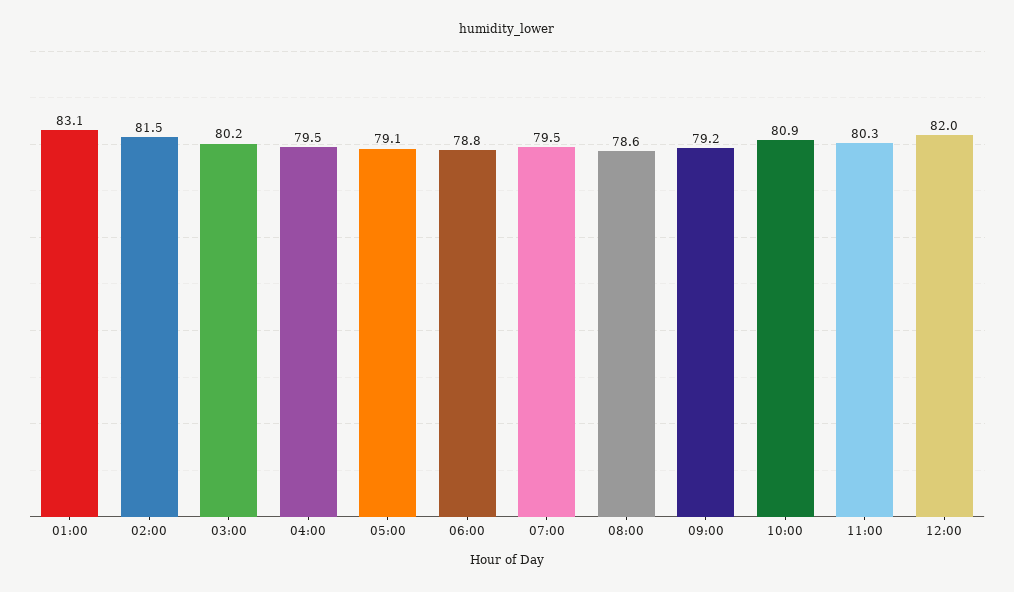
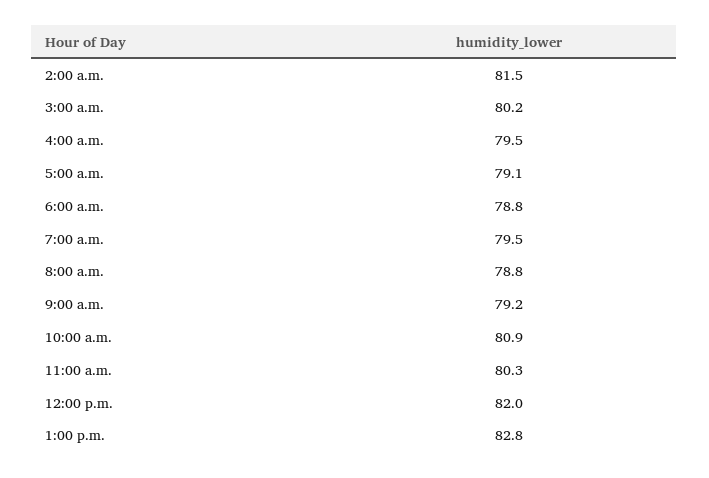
01:00: 83.1 -> none
08:00: 78.6 -> 78.8
1:00 p.m.: none -> 82.8

